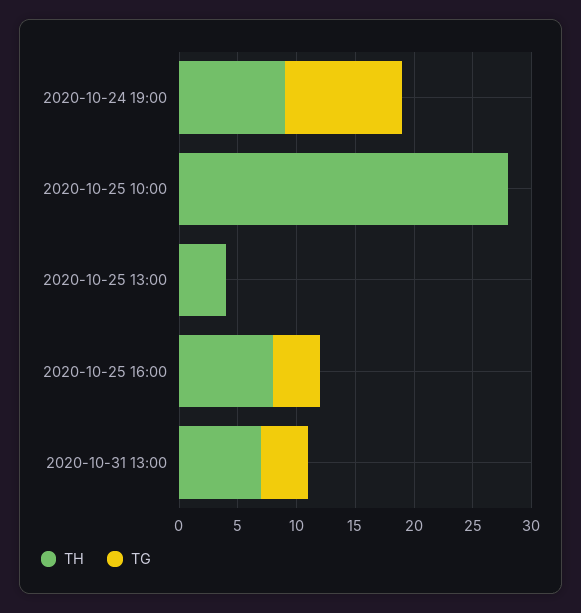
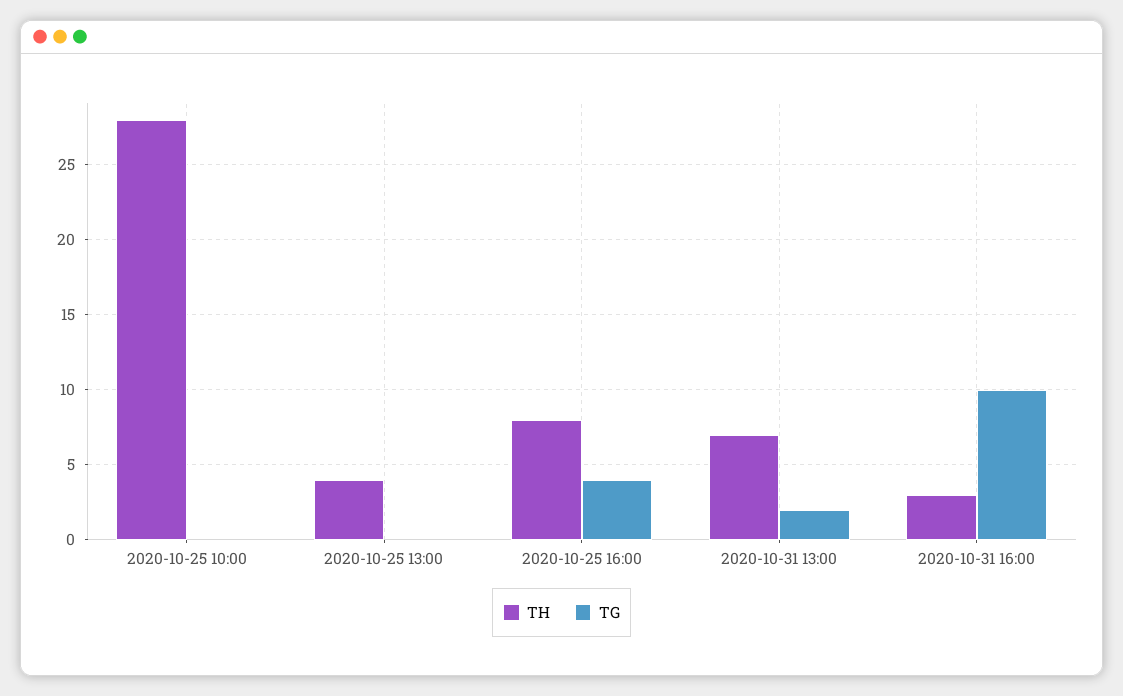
TH, 2020-10-24 19:00: 9 -> none
TG, 2020-10-24 19:00: 10 -> none
TG, 2020-10-31 13:00: 4 -> 2
TH, 2020-10-31 16:00: none -> 3
TG, 2020-10-31 16:00: none -> 10

